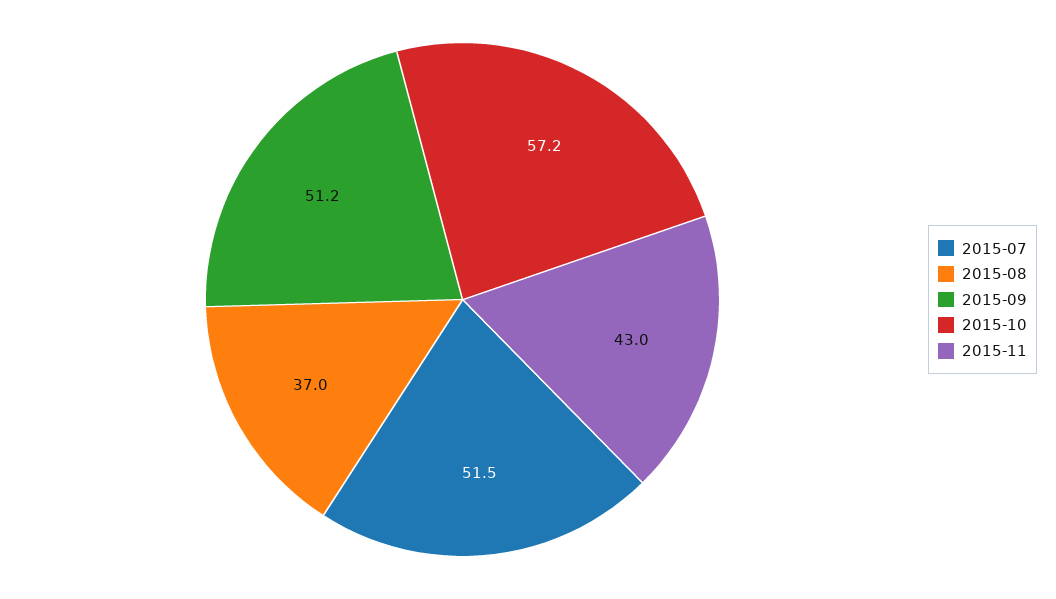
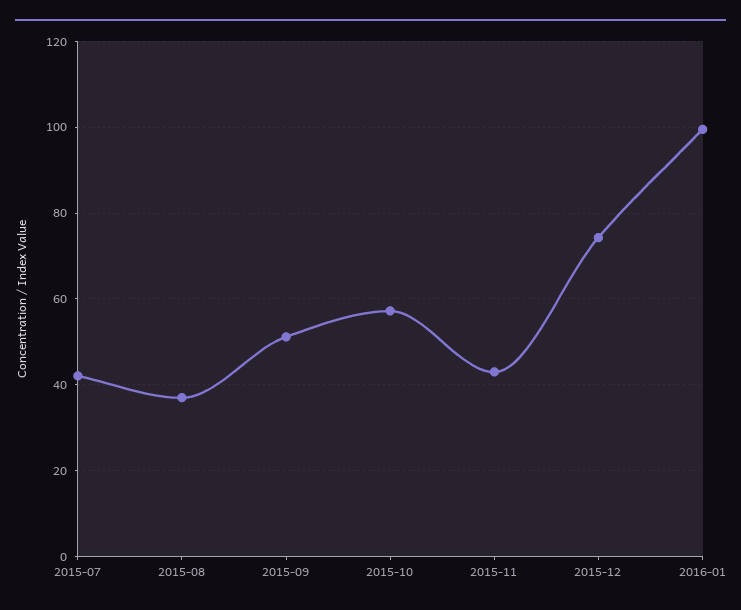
2015-07: 51.5 -> 42
2015-12: none -> 74
2016-01: none -> 100

